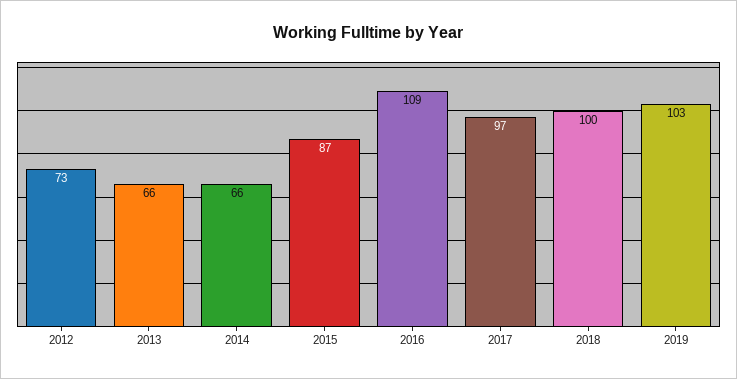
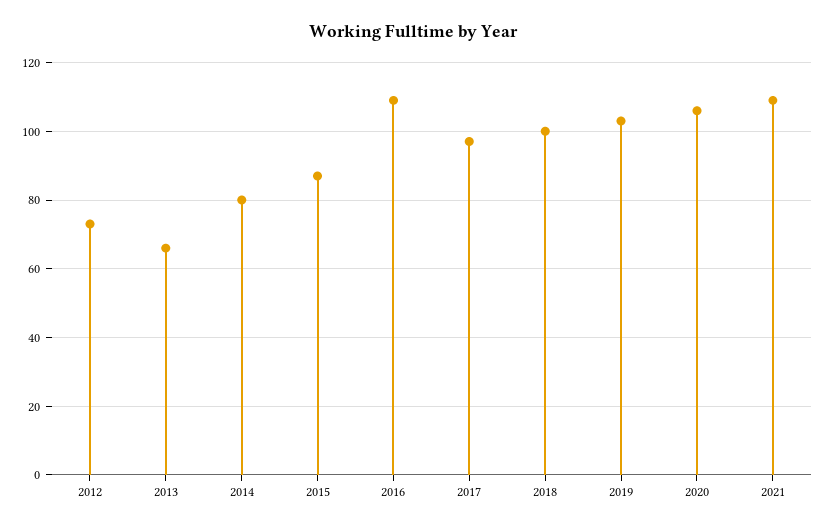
2014: 66 -> 80
2020: none -> 105
2021: none -> 110

